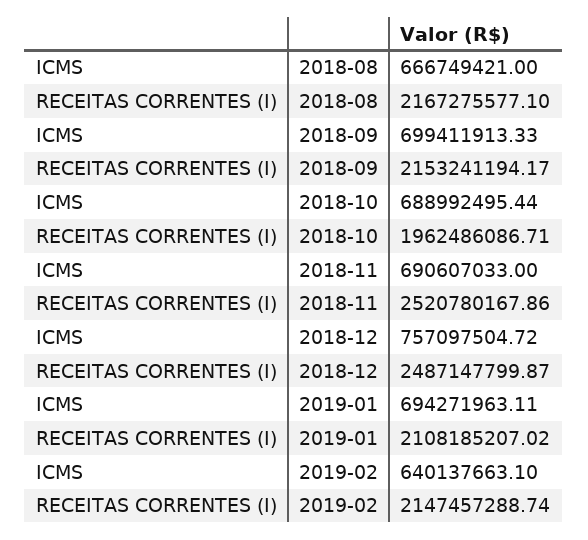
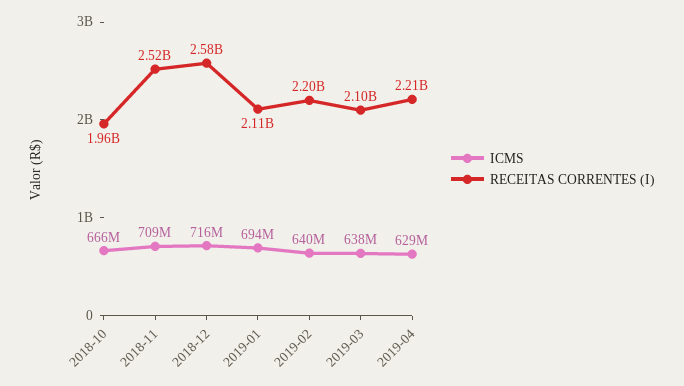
ICMS, 2018-08: 666749421 -> none
RECEITAS CORRENTES (I), 2018-08: 2167275577.1 -> none
ICMS, 2018-09: 699411913.33 -> none
RECEITAS CORRENTES (I), 2018-09: 2153241194.17 -> none
ICMS, 2018-10: 688992495.44 -> 666000000
ICMS, 2018-11: 690607033 -> 709000000
ICMS, 2018-12: 757097504.72 -> 716000000
RECEITAS CORRENTES (I), 2018-12: 2487147799.87 -> 2580000000
RECEITAS CORRENTES (I), 2019-02: 2147457288.74 -> 2200000000
ICMS, 2019-03: none -> 638000000
RECEITAS CORRENTES (I), 2019-03: none -> 2100000000
ICMS, 2019-04: none -> 629000000
RECEITAS CORRENTES (I), 2019-04: none -> 2210000000

